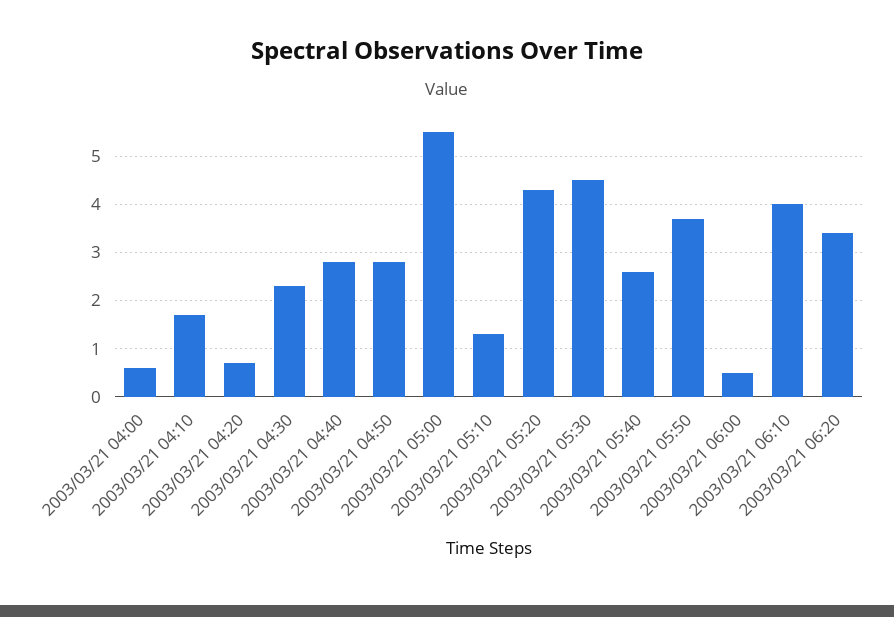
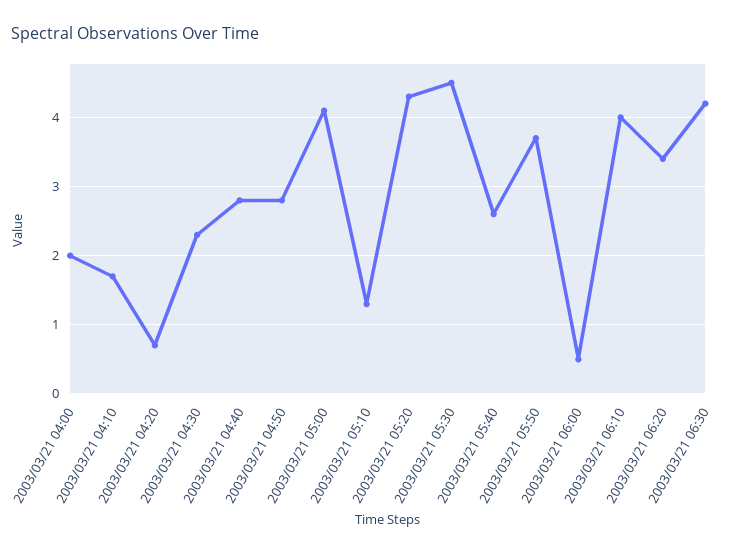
2003/03/21 04:00: 0.5 -> 2
2003/03/21 05:00: 5.5 -> 4.1
2003/03/21 06:30: none -> 4.2

